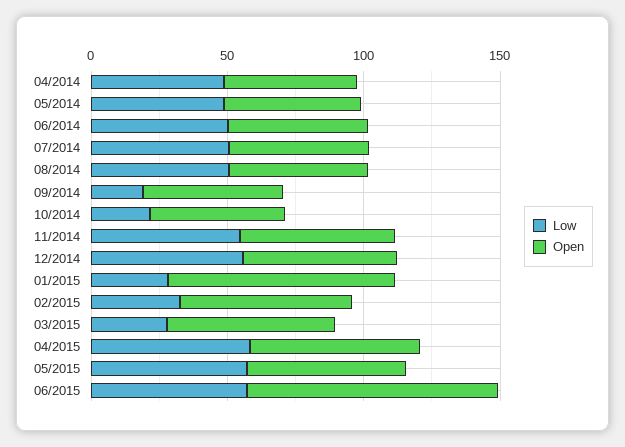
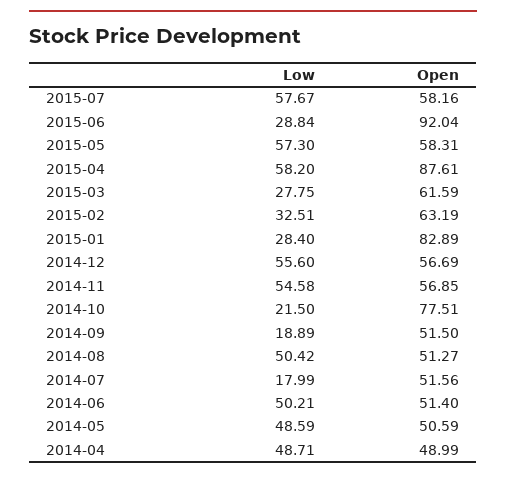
Low, 07/2014: 50 -> 17.99
Open, 10/2014: 50 -> 77.51
Open, 04/2015: 60 -> 87.61
Low, 06/2015: 60 -> 28.84
Low, 2015-07: none -> 57.67
Open, 2015-07: none -> 58.16

